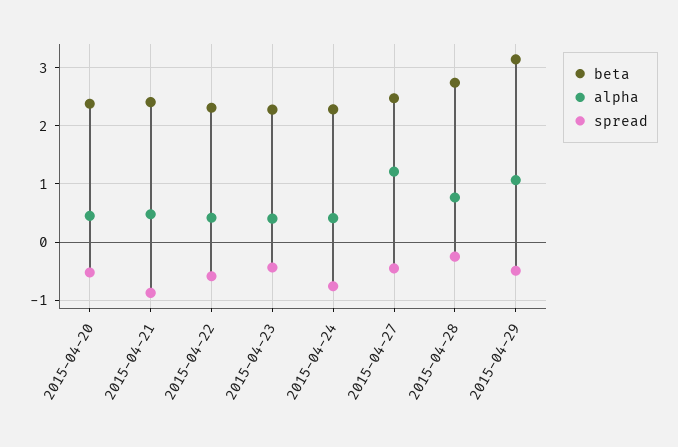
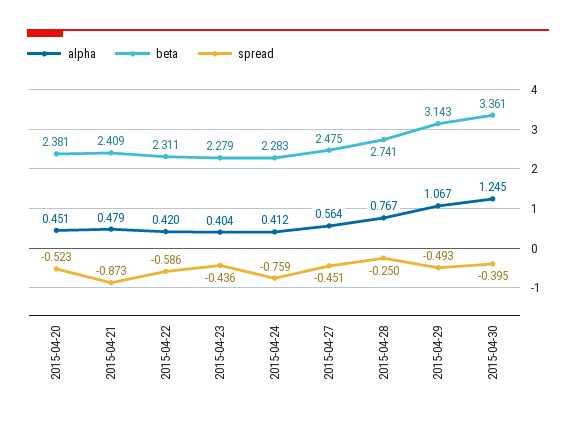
alpha, 2015-04-27: 1.2 -> 0.564
alpha, 2015-04-30: none -> 1.245
beta, 2015-04-30: none -> 3.361
spread, 2015-04-30: none -> -0.395

